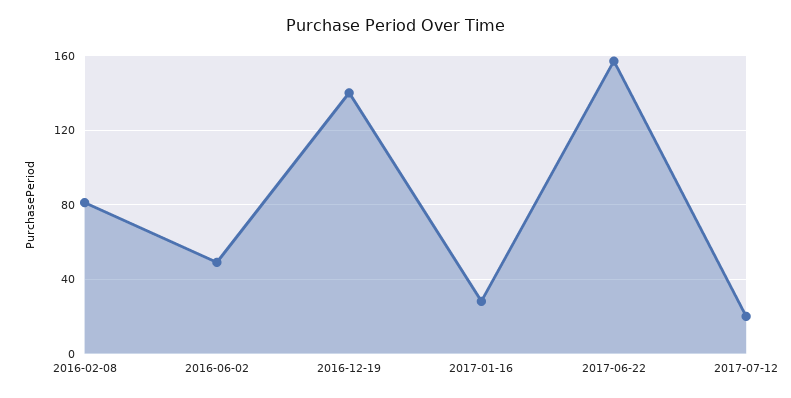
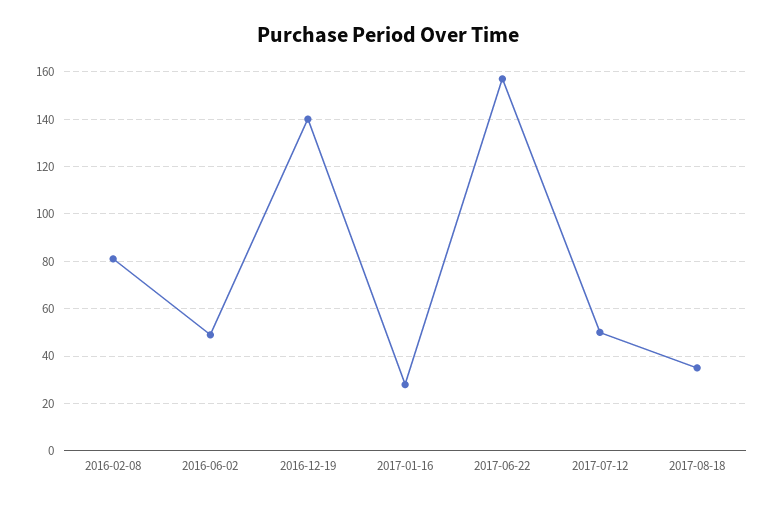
2017-07-12: 20 -> 50
2017-08-18: none -> 35

